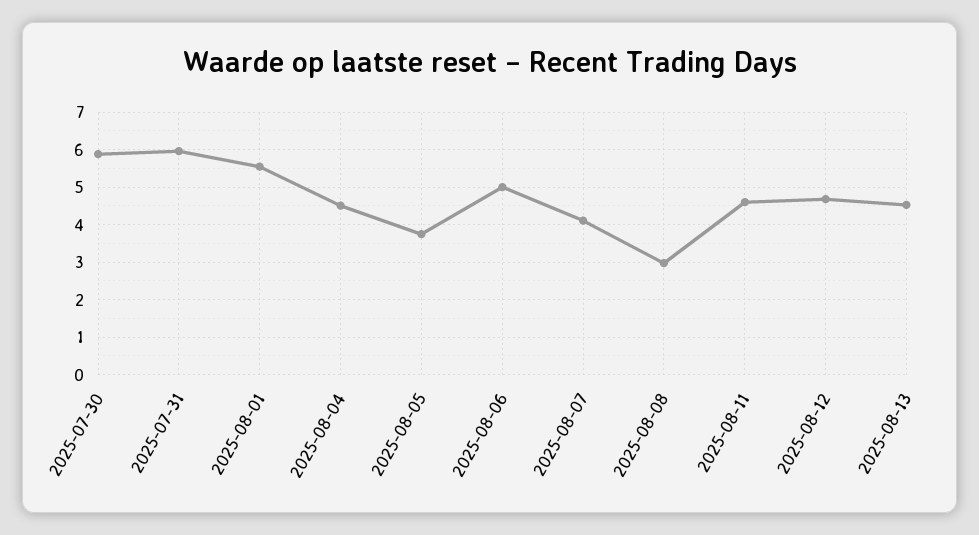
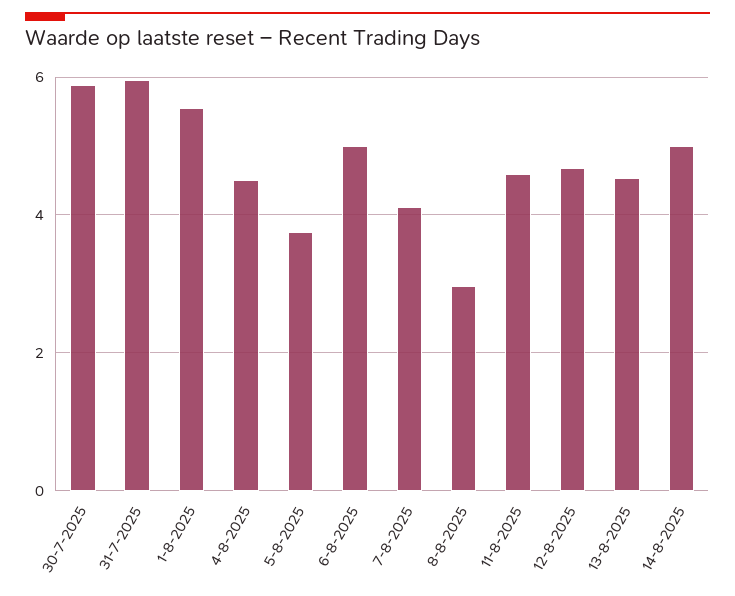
14-8-2025: none -> 5

